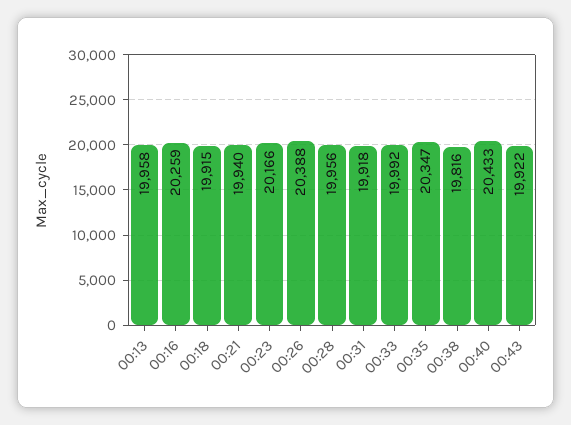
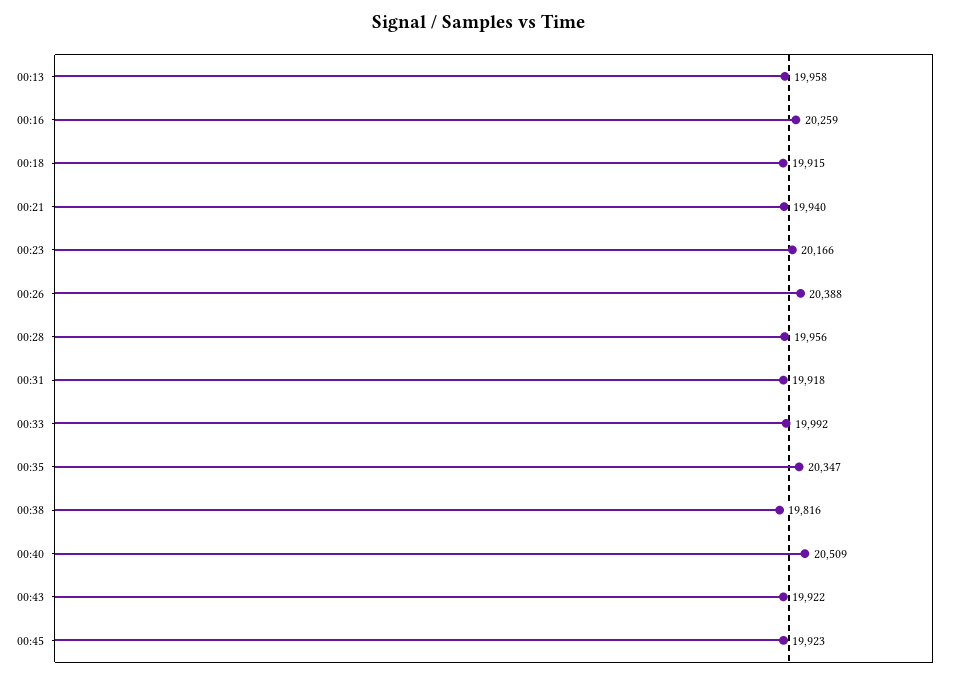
00:40: 20433 -> 20509
00:45: none -> 19923

